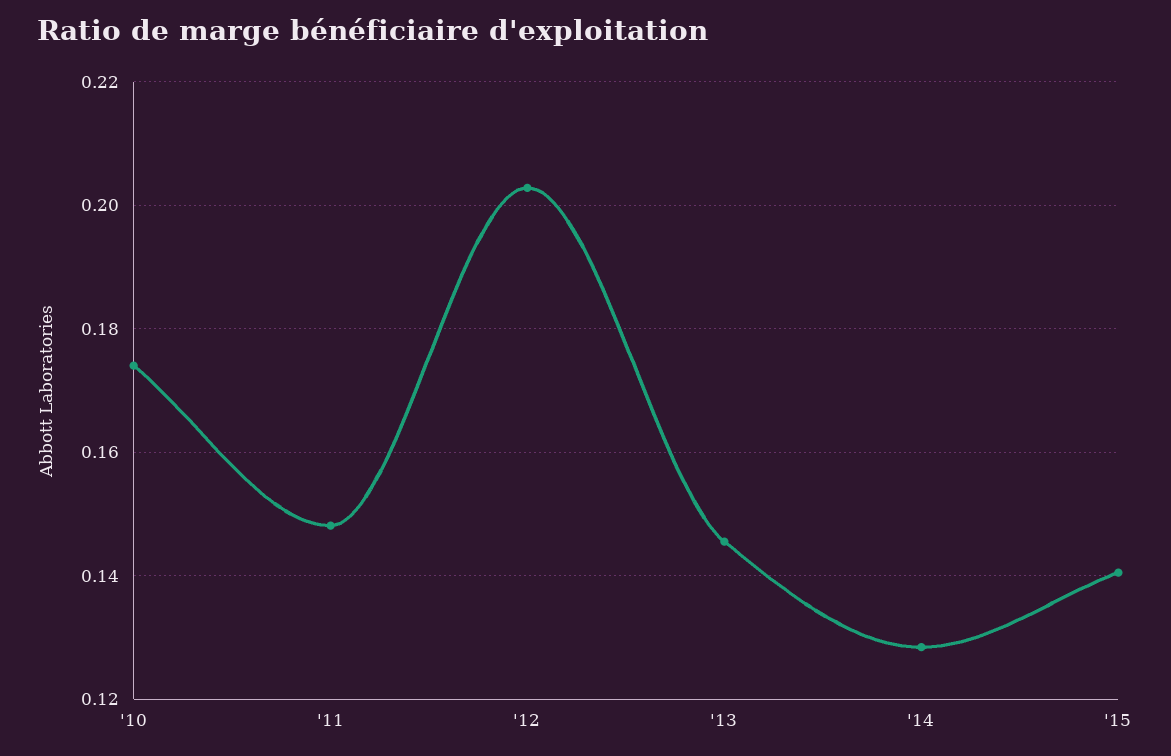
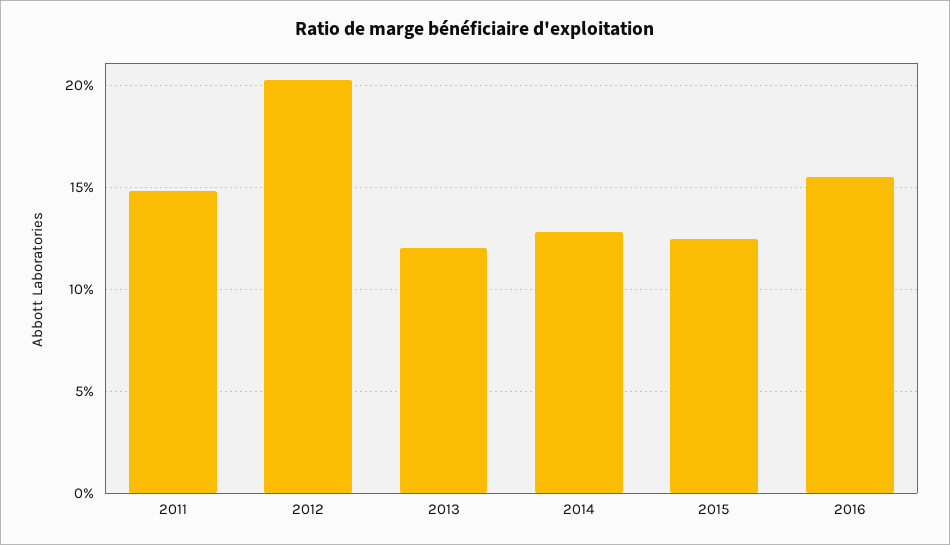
'10: 0.174 -> none
'13: 0.146 -> 0.12
'15: 0.14 -> 0.125
2016: none -> 0.155

